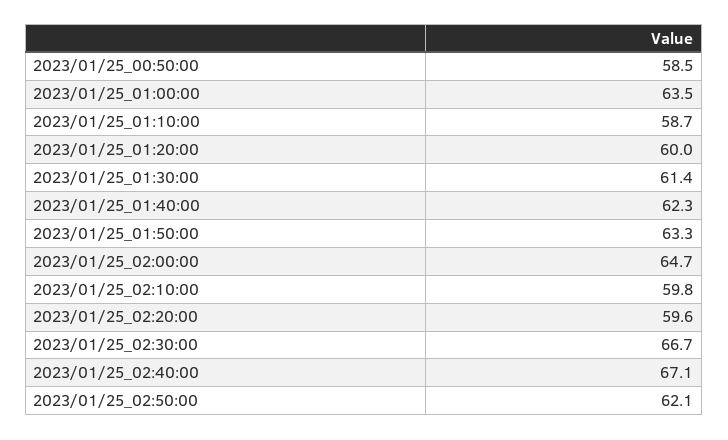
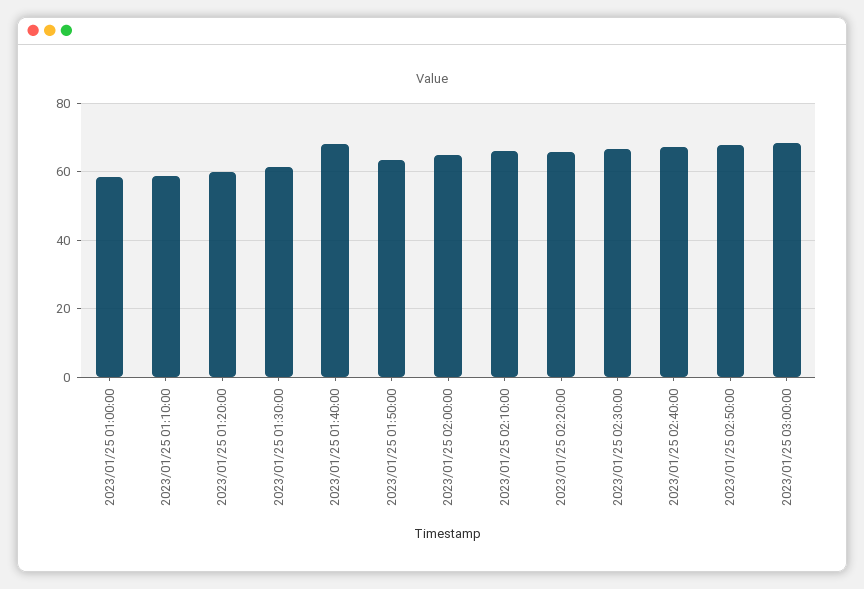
2023/01/25_00:50:00: 58.5 -> none
2023/01/25_01:00:00: 63.5 -> 58
2023/01/25_01:40:00: 62.3 -> 68
2023/01/25_02:10:00: 59.8 -> 66
2023/01/25_02:20:00: 59.6 -> 66
2023/01/25_02:50:00: 62.1 -> 68
2023/01/25 03:00:00: none -> 68

